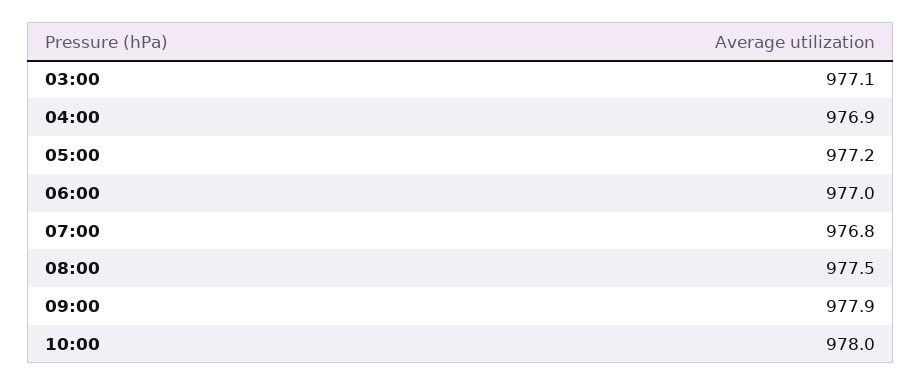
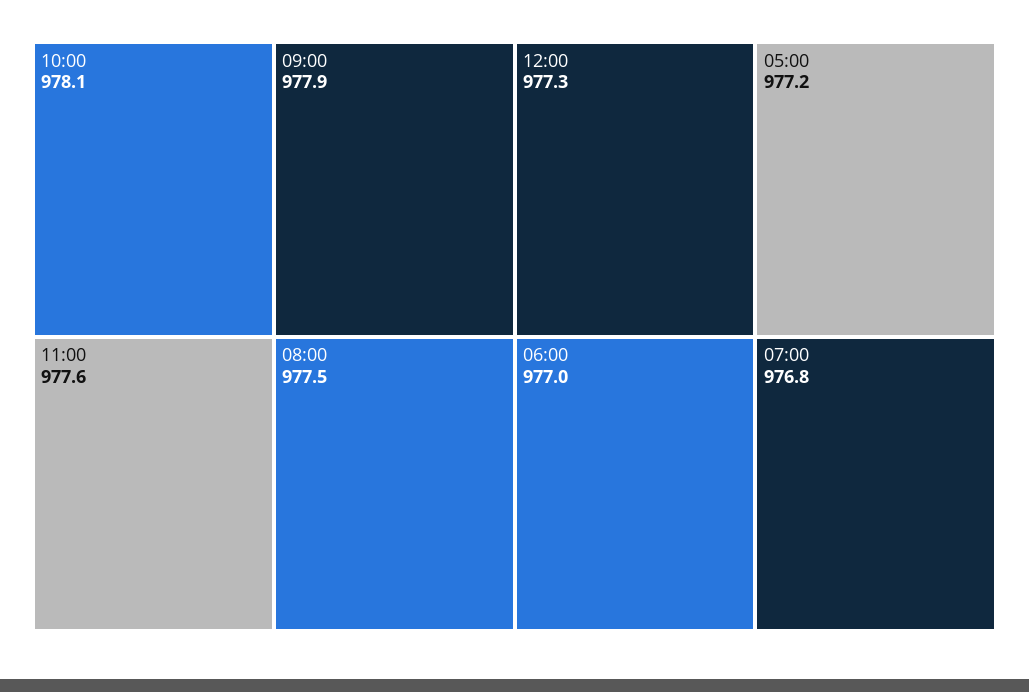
03:00: 977.1 -> none
04:00: 976.9 -> none
10:00: 978 -> 978.1
11:00: none -> 977.6
12:00: none -> 977.3

